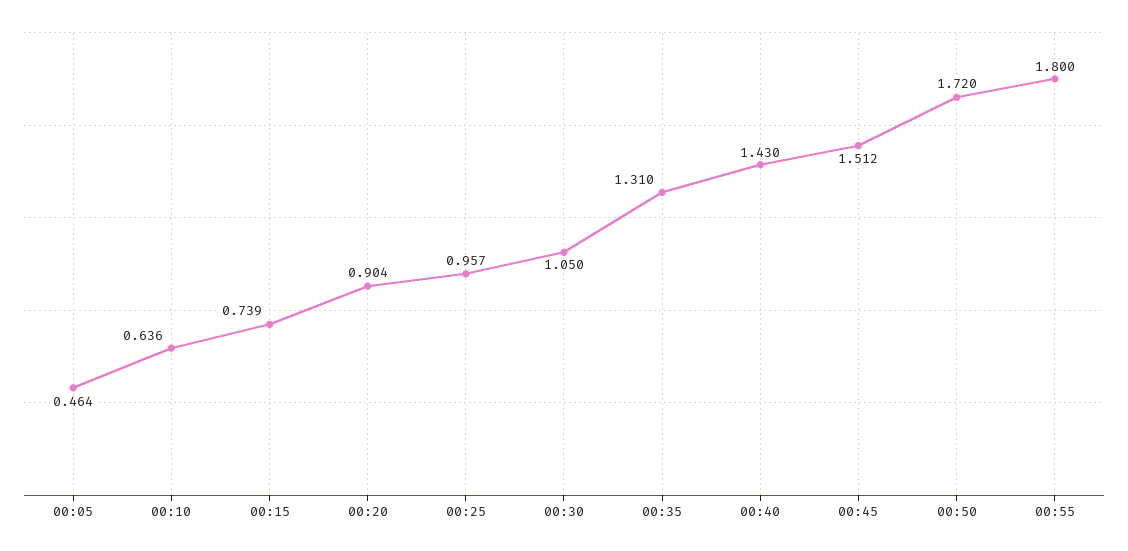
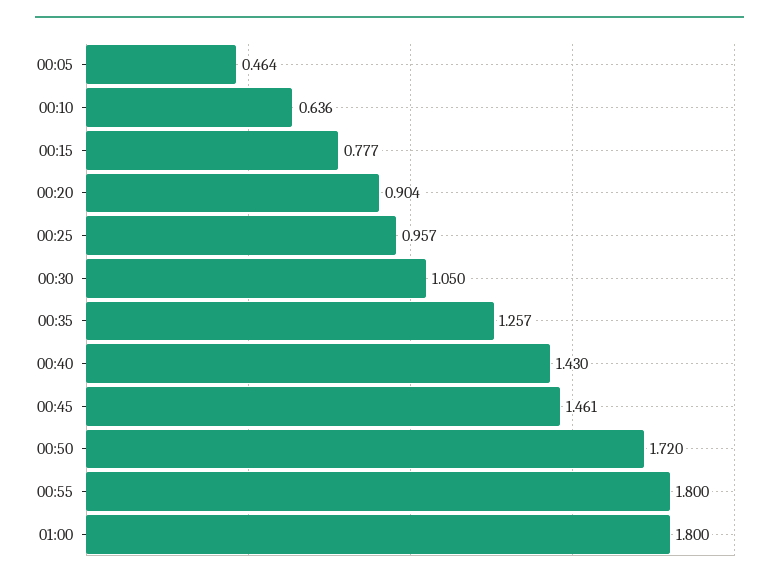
00:15: 0.739 -> 0.777
00:35: 1.31 -> 1.257
00:45: 1.512 -> 1.461
01:00: none -> 1.8

